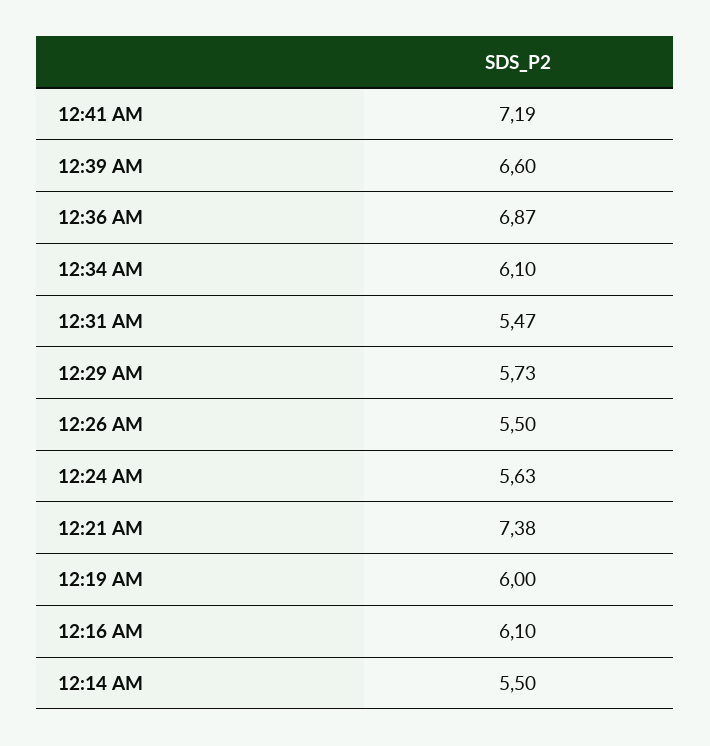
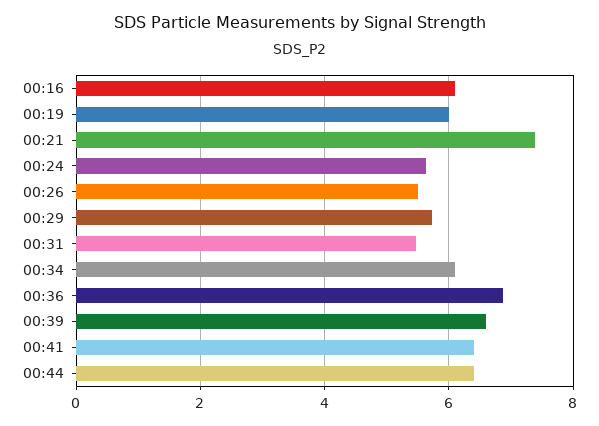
12:41 AM: 7.19 -> 6.4
12:14 AM: 5.5 -> none
00:44: none -> 6.4

